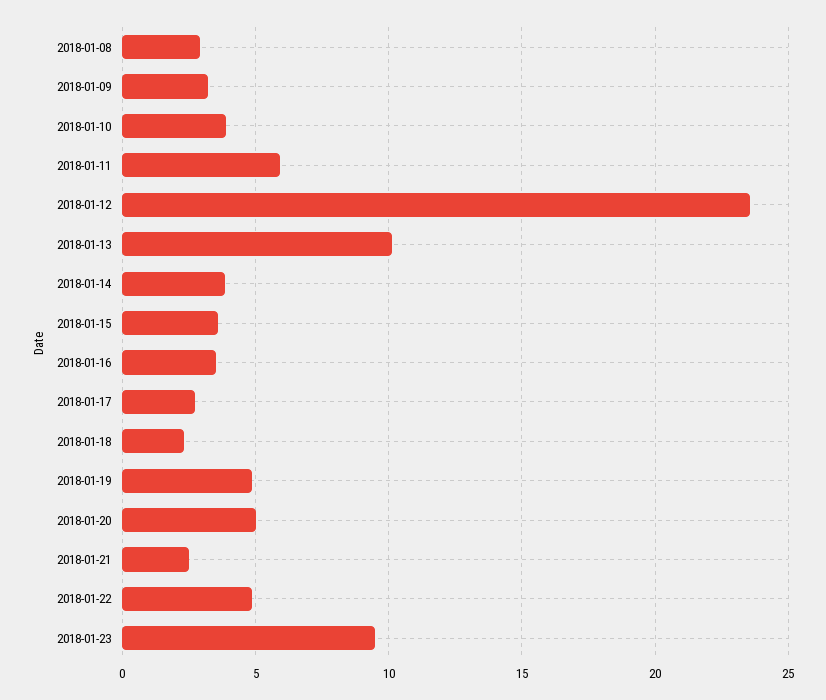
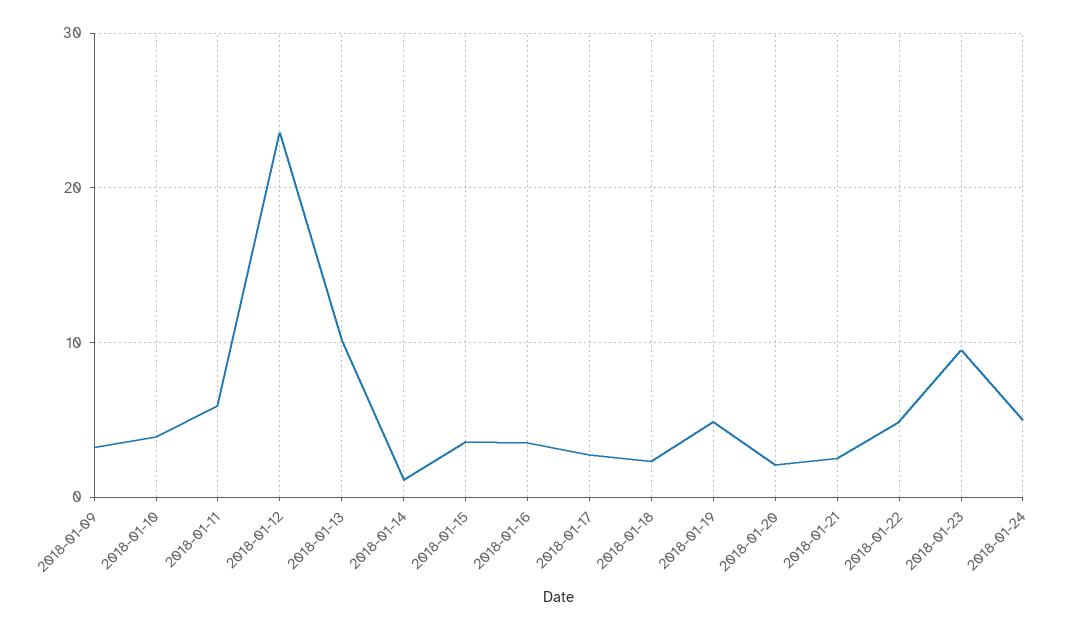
2018-01-08: 3 -> none
2018-01-14: 4 -> 1
2018-01-20: 5 -> 2
2018-01-24: none -> 5

